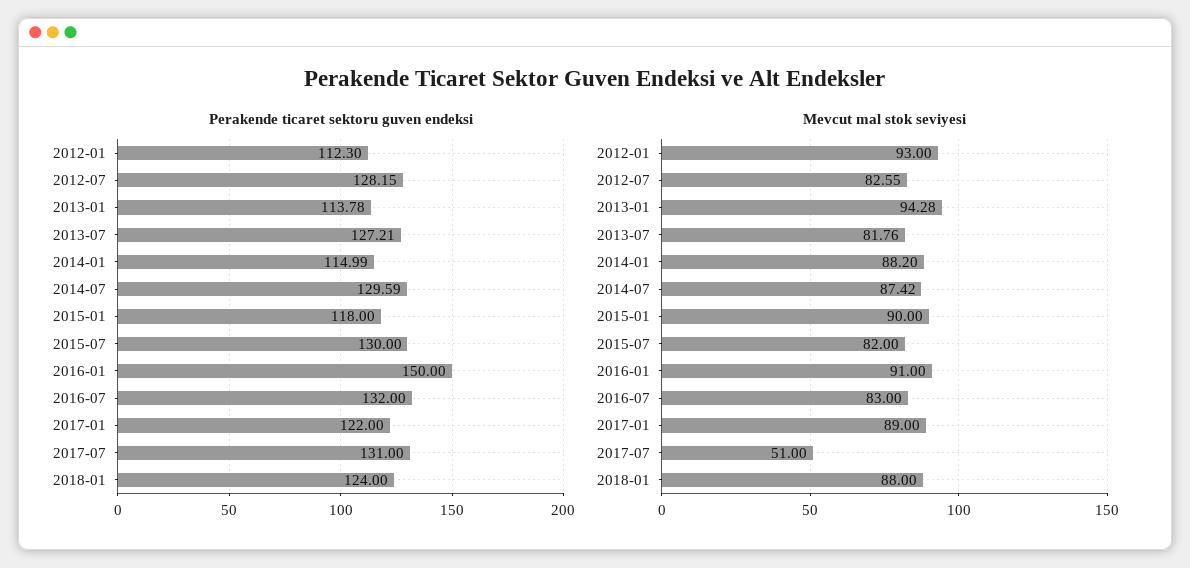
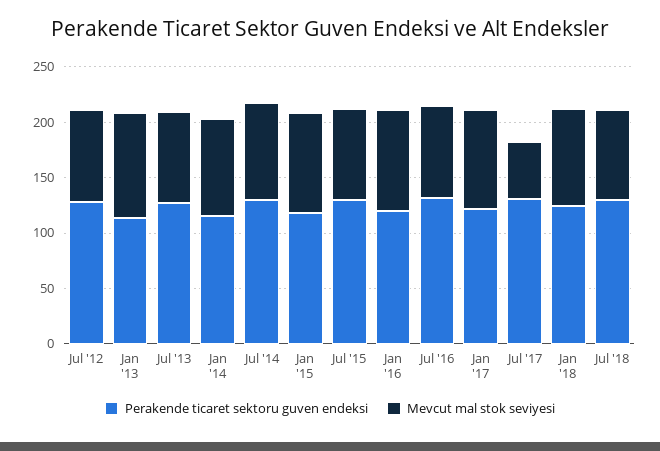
Perakende ticaret sektoru guven endeksi, 2012-01: 112.3 -> none
Perakende ticaret sektoru guven endeksi, 2016-01: 150 -> 120
Mevcut mal stok seviyesi, 2012-01: 93 -> none
Perakende ticaret sektoru guven endeksi, Jul '18: none -> 130
Mevcut mal stok seviyesi, Jul '18: none -> 80

